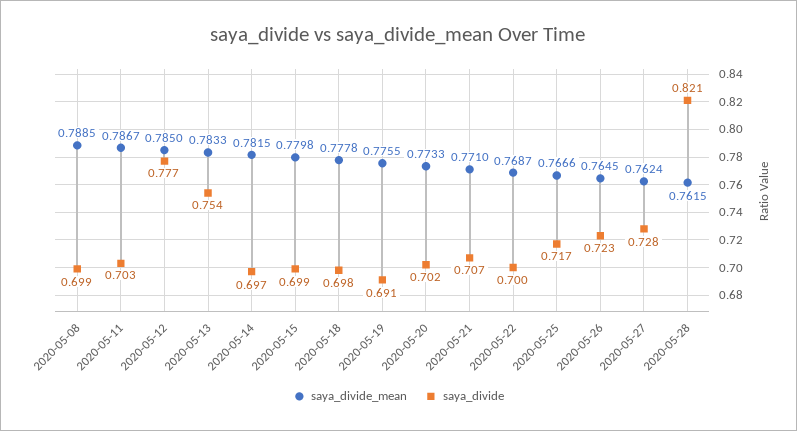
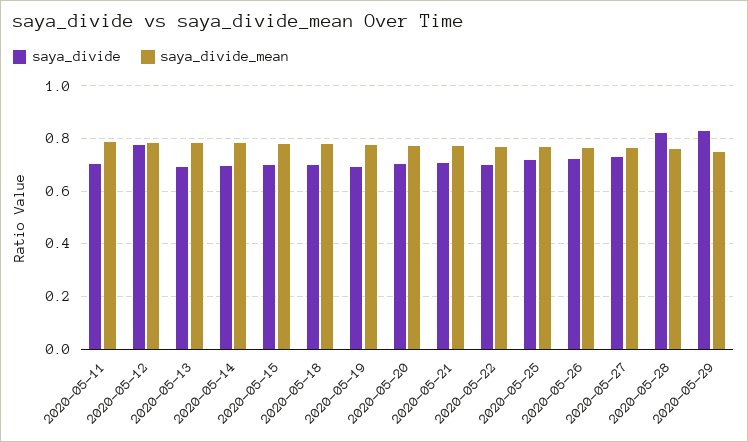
saya_divide_mean, 2020-05-08: 0.7885 -> none
saya_divide, 2020-05-08: 0.699 -> none
saya_divide, 2020-05-13: 0.754 -> 0.7
saya_divide, 2020-05-29: none -> 0.825
saya_divide_mean, 2020-05-29: none -> 0.75

